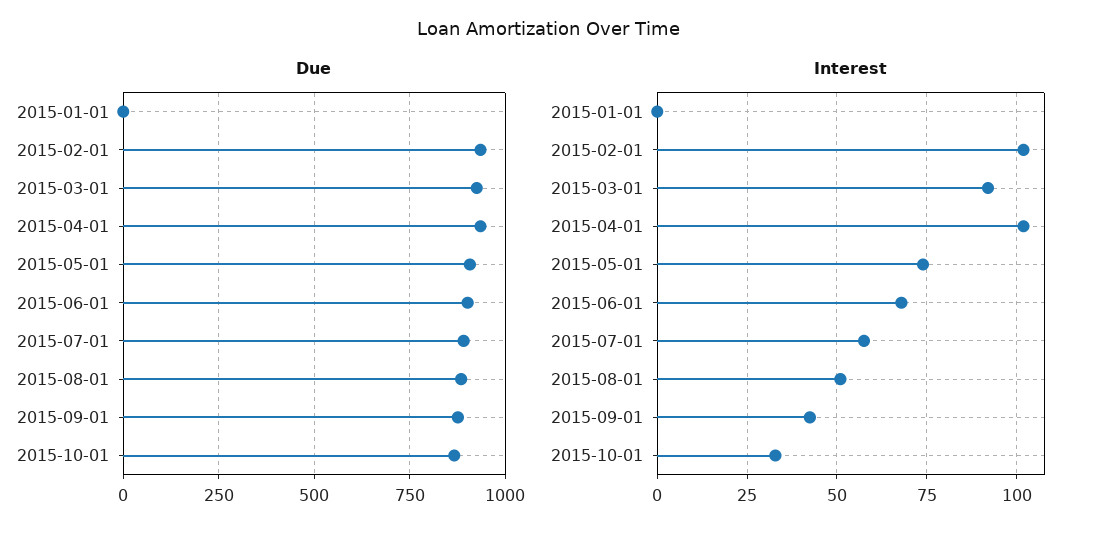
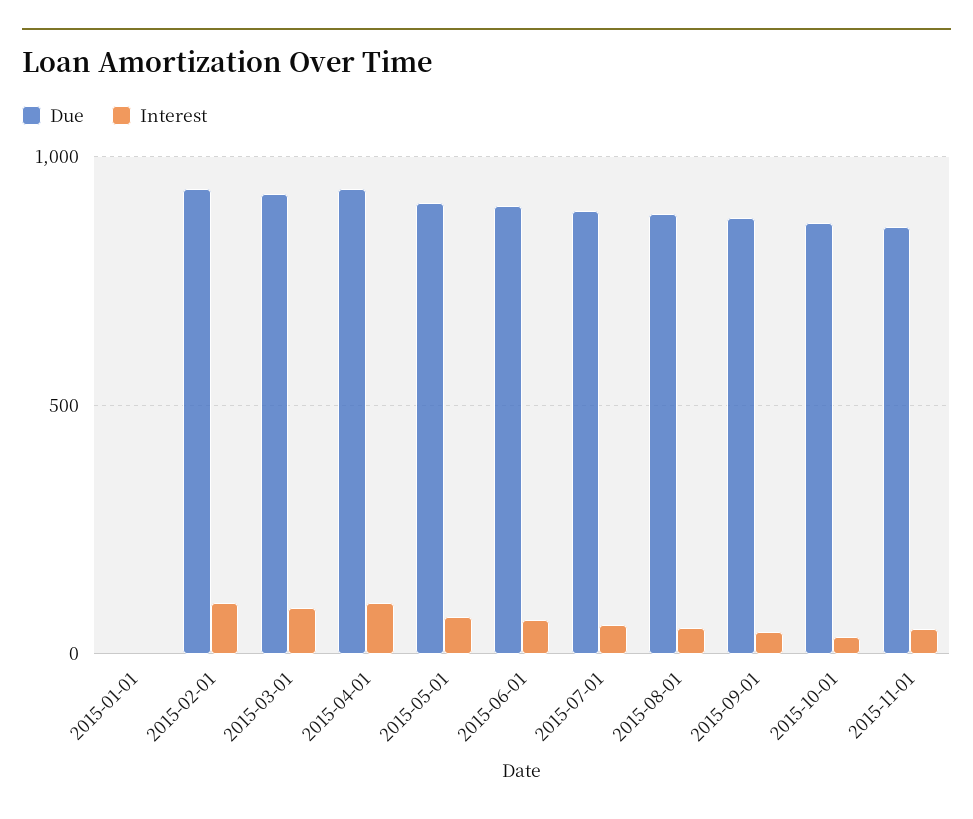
Due, 2015-11-01: none -> 850
Interest, 2015-11-01: none -> 50

